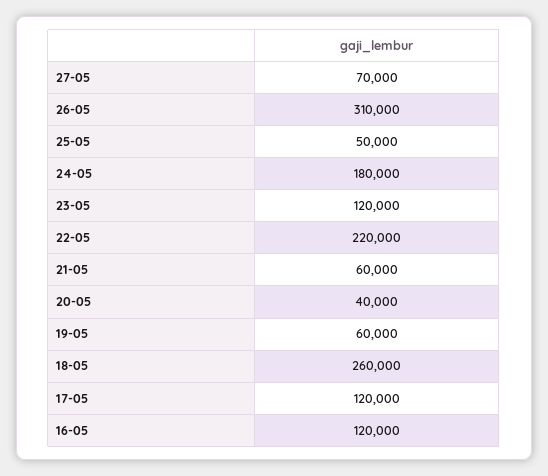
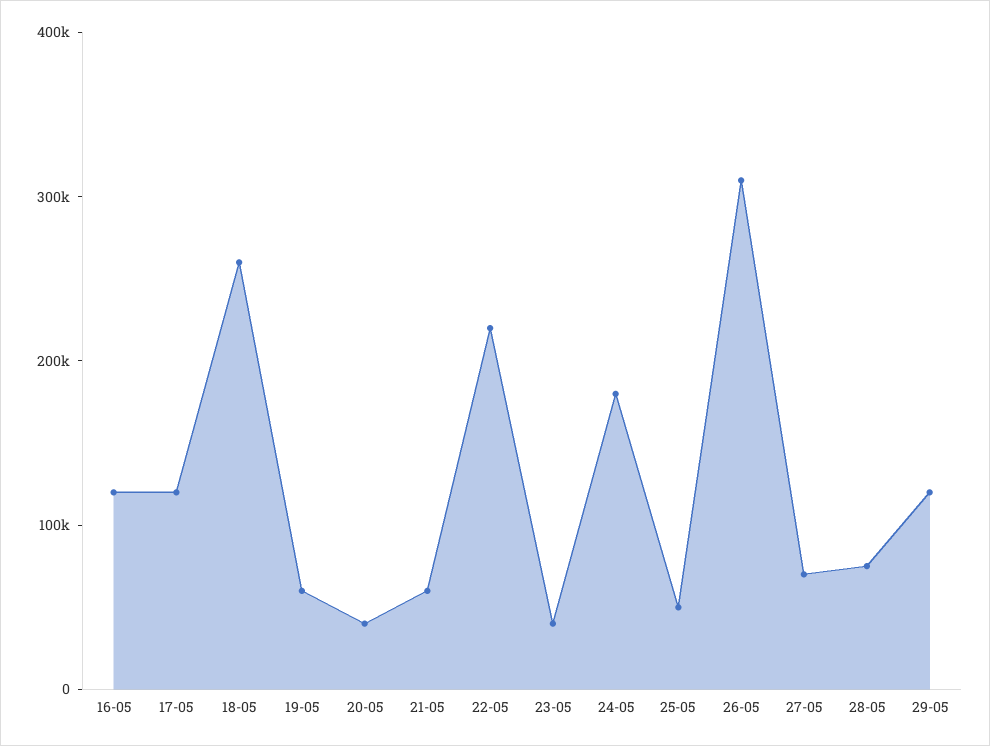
23-05: 120000 -> 40000
28-05: none -> 80000
29-05: none -> 120000

